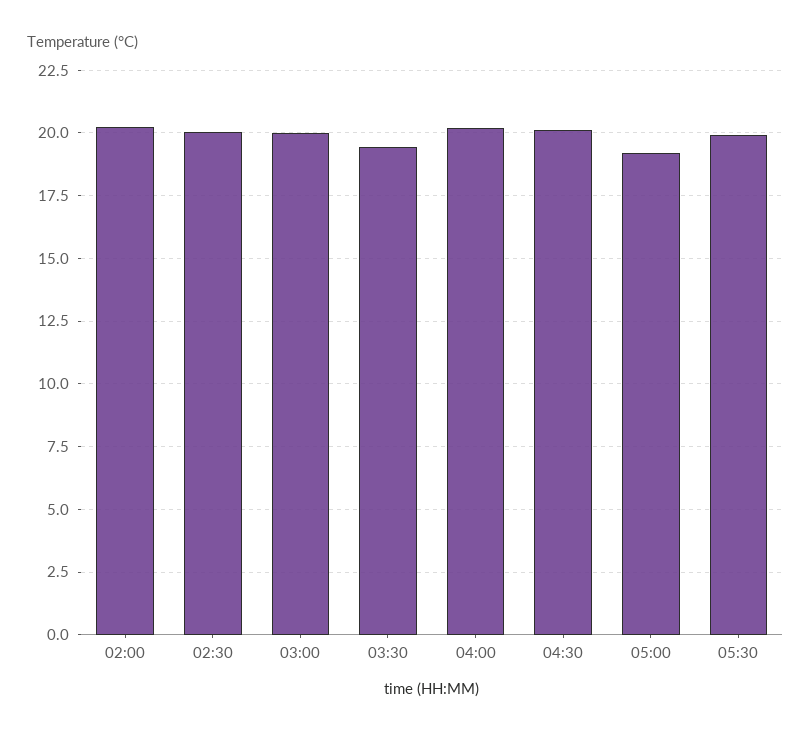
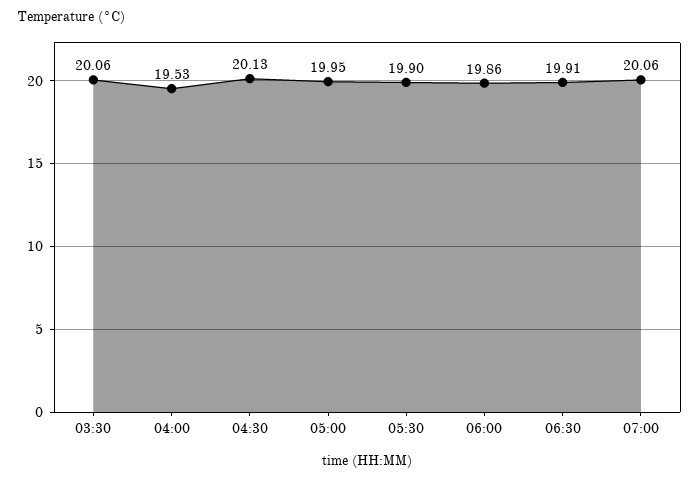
02:00: 20.25 -> none
02:30: 20 -> none
03:00: 20 -> none
03:30: 19.5 -> 20.06
04:00: 20.25 -> 19.53
05:00: 19.25 -> 19.95
06:00: none -> 19.86
06:30: none -> 19.91
07:00: none -> 20.06

